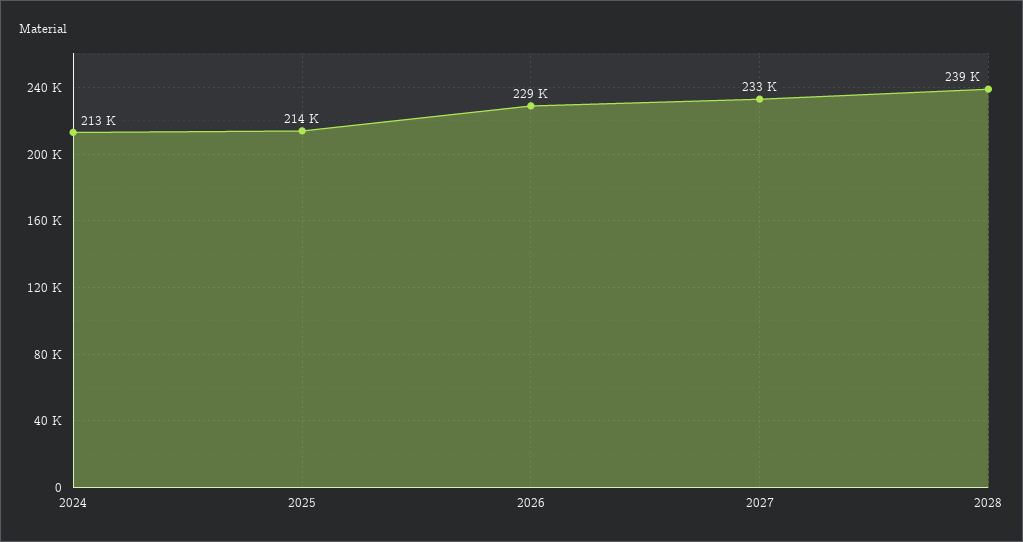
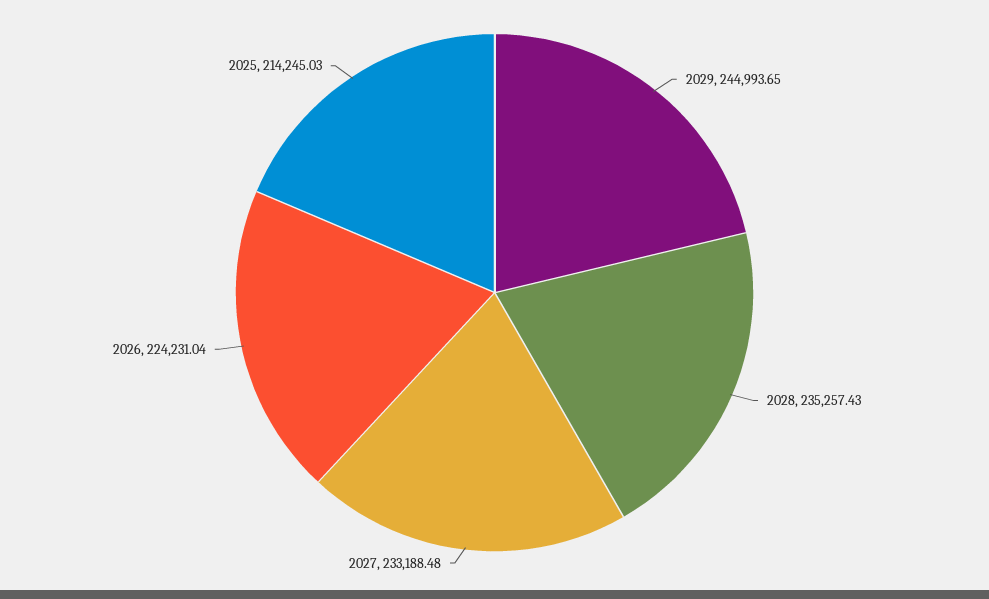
2024: 213000 -> none
2026: 229000 -> 224231.04
2028: 239000 -> 235257.43
2029: none -> 244993.65

